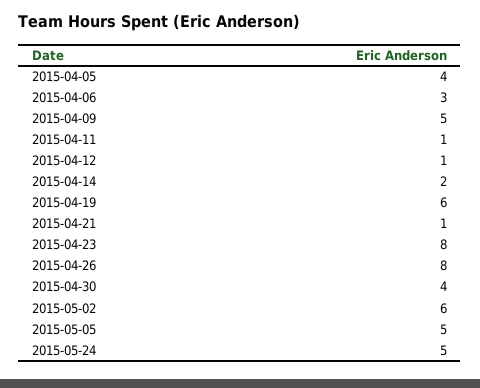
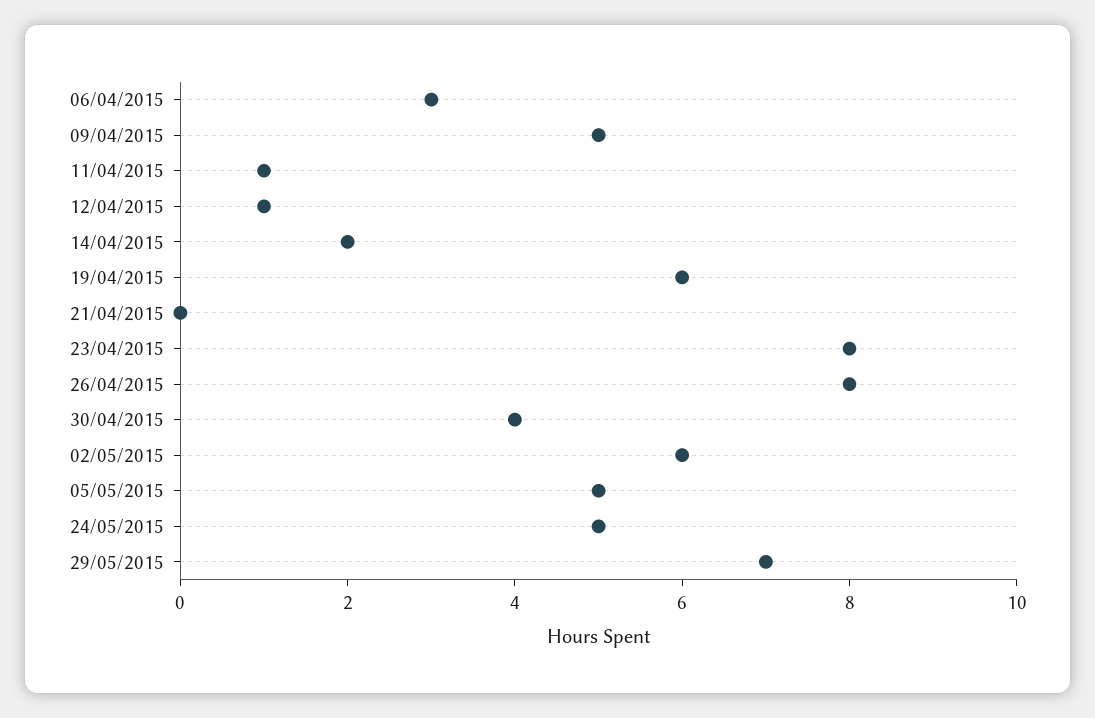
2015-04-05: 4 -> none
2015-04-21: 1 -> 0
29/05/2015: none -> 7

